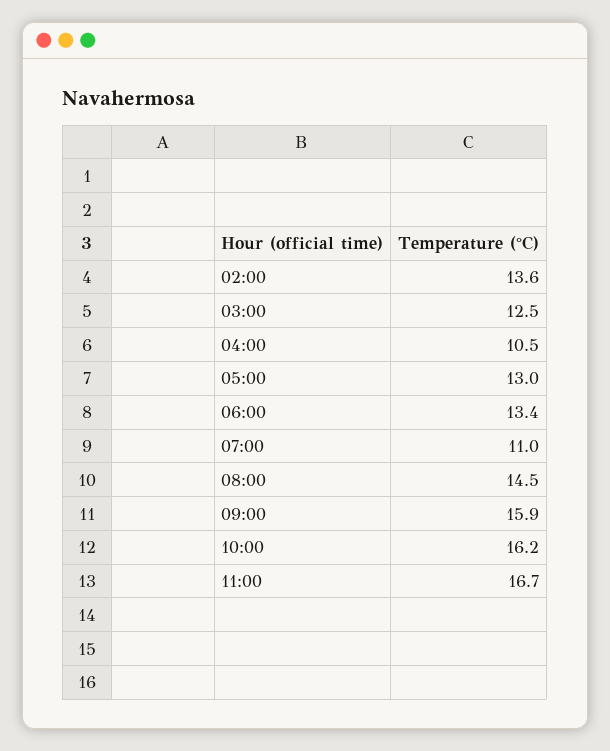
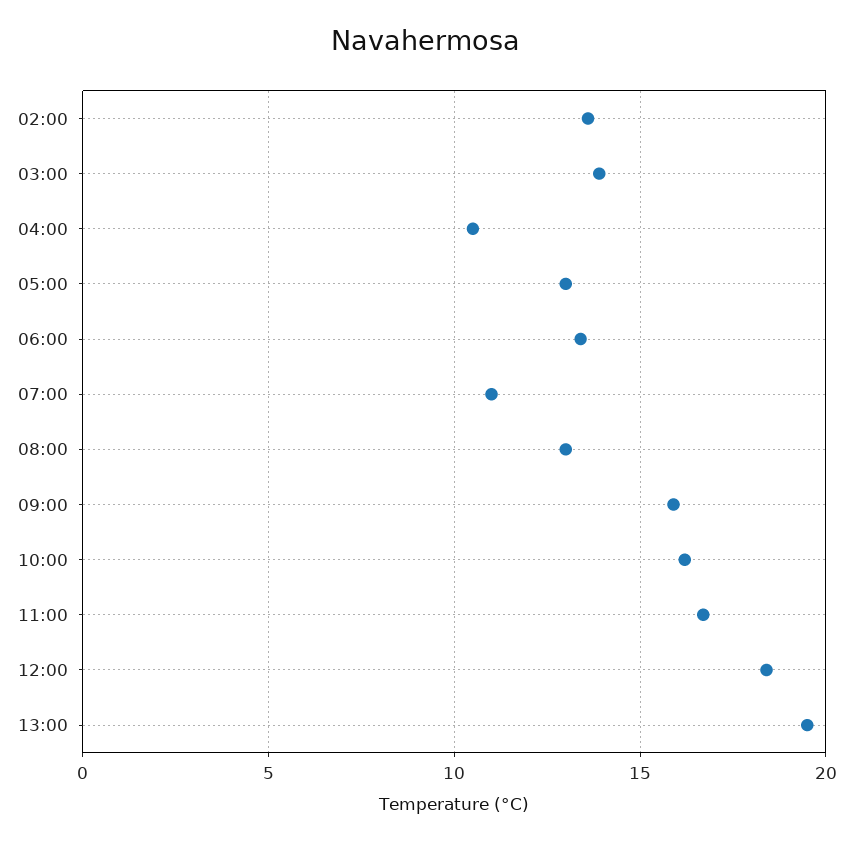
03:00: 12.5 -> 14
08:00: 14.5 -> 13
12:00: none -> 18.5
13:00: none -> 19.5

